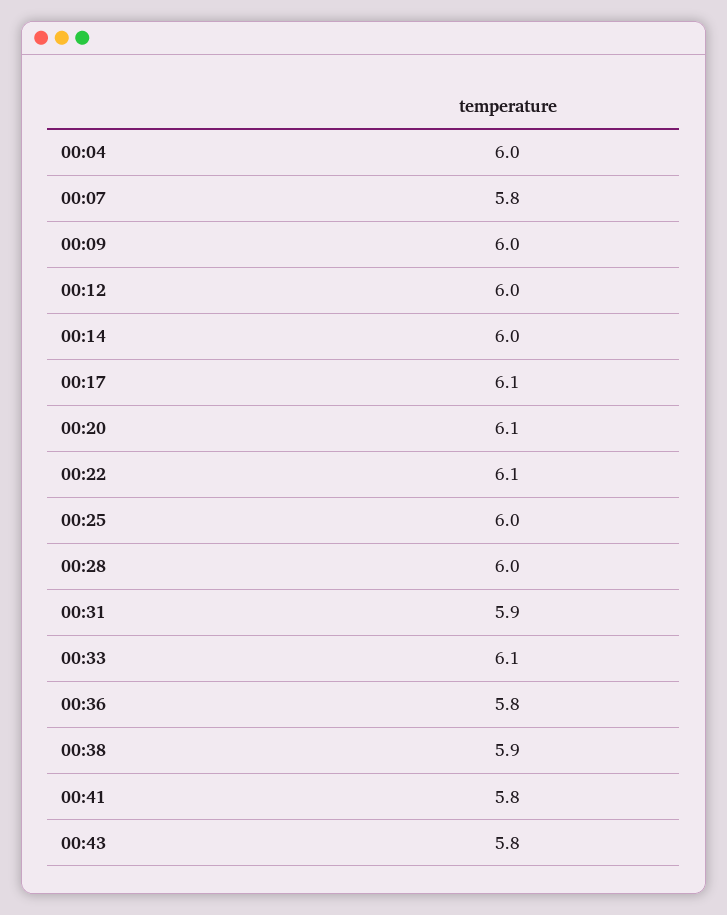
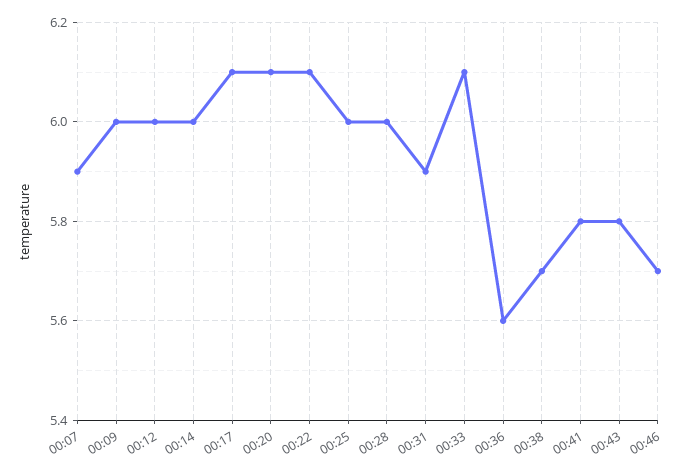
00:04: 6 -> none
00:07: 5.8 -> 5.9
00:36: 5.8 -> 5.6
00:38: 5.9 -> 5.7
00:46: none -> 5.7

